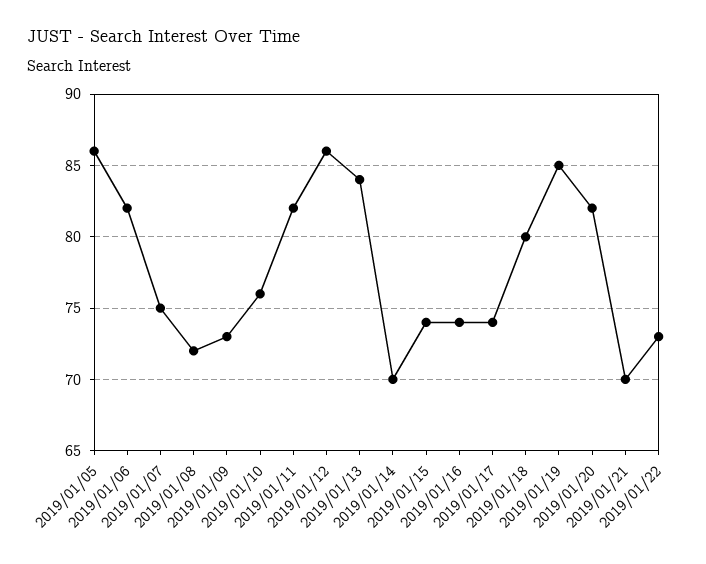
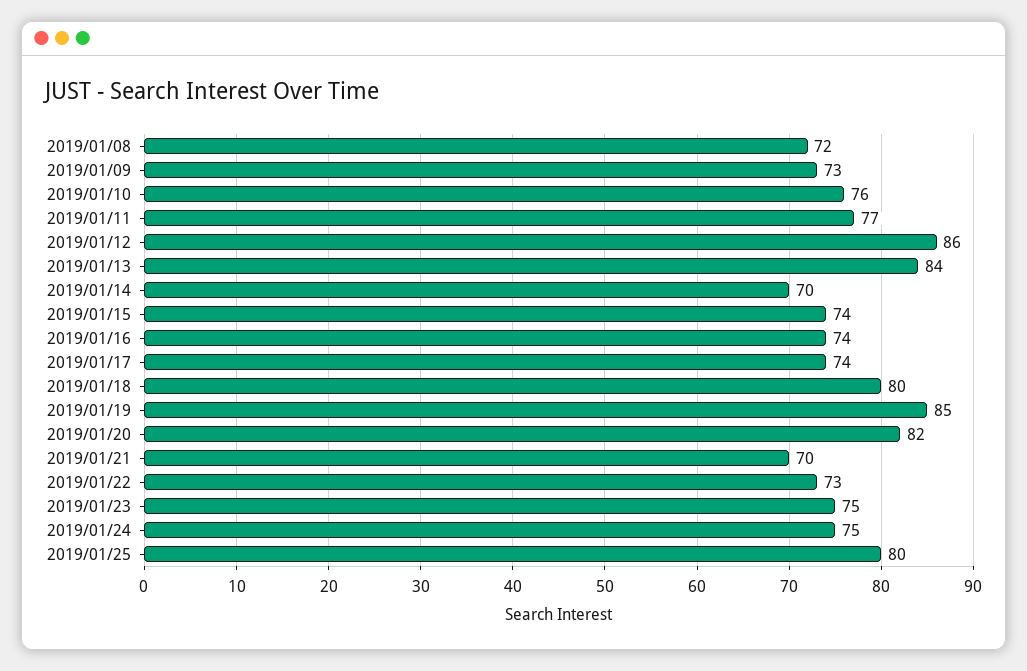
2019/01/05: 86 -> none
2019/01/06: 82 -> none
2019/01/07: 75 -> none
2019/01/11: 82 -> 77
2019/01/23: none -> 75
2019/01/24: none -> 75
2019/01/25: none -> 80

